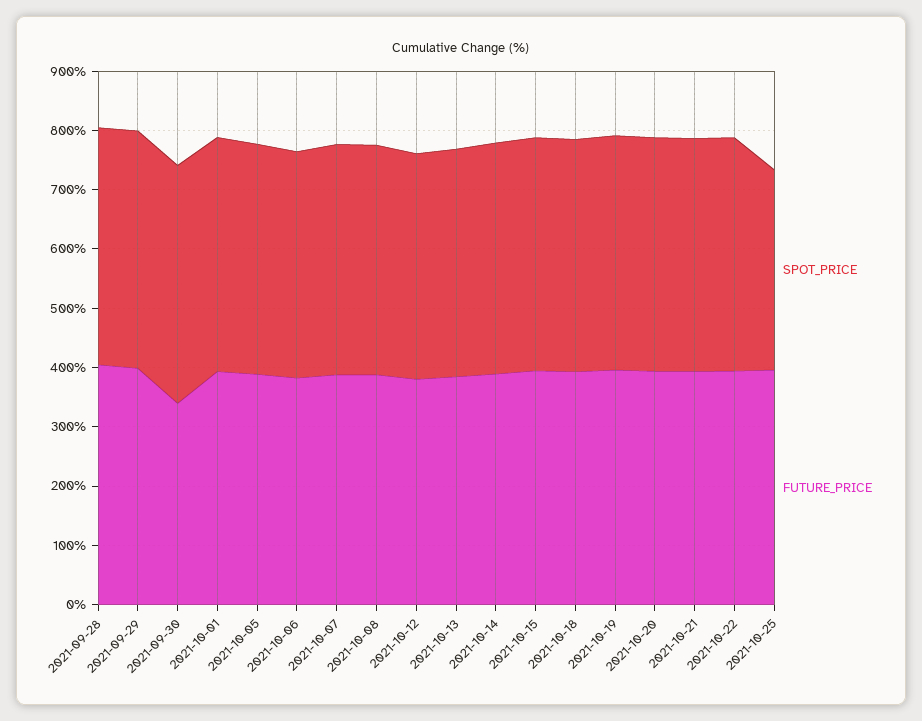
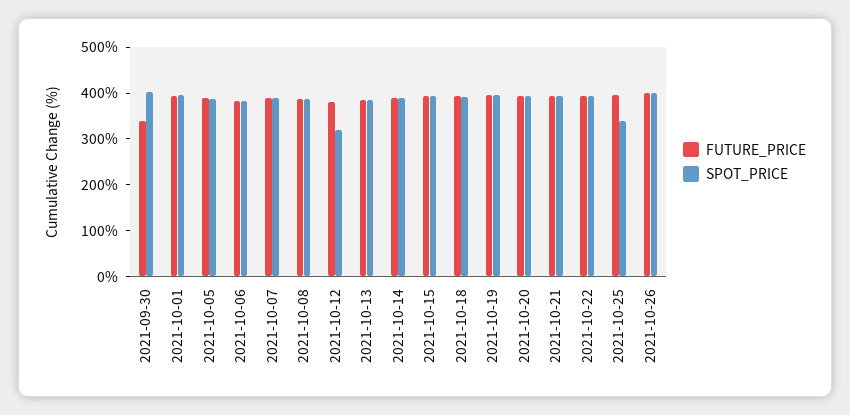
SPOT_PRICE, 2021-09-28: 400 -> none
FUTURE_PRICE, 2021-09-28: 400 -> none
SPOT_PRICE, 2021-09-29: 400 -> none
FUTURE_PRICE, 2021-09-29: 400 -> none
SPOT_PRICE, 2021-10-12: 380 -> 320
FUTURE_PRICE, 2021-10-26: none -> 400
SPOT_PRICE, 2021-10-26: none -> 400

